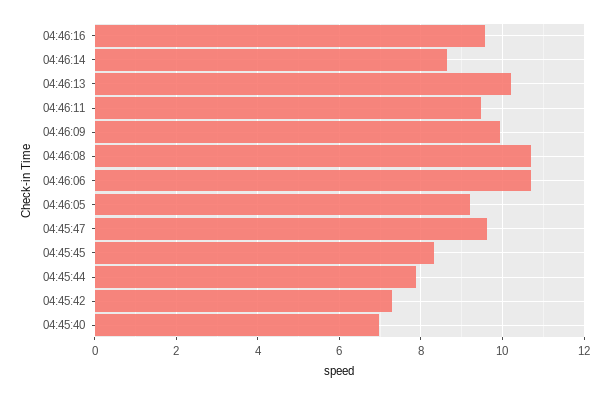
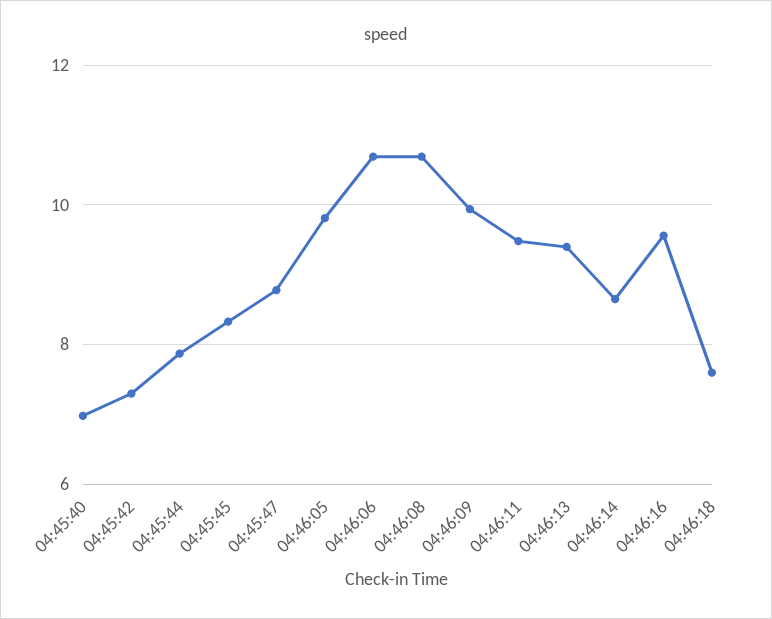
04:46:13: 10.2 -> 9.4
04:46:05: 9.2 -> 9.8
04:45:47: 9.6 -> 8.8
04:46:18: none -> 7.6

